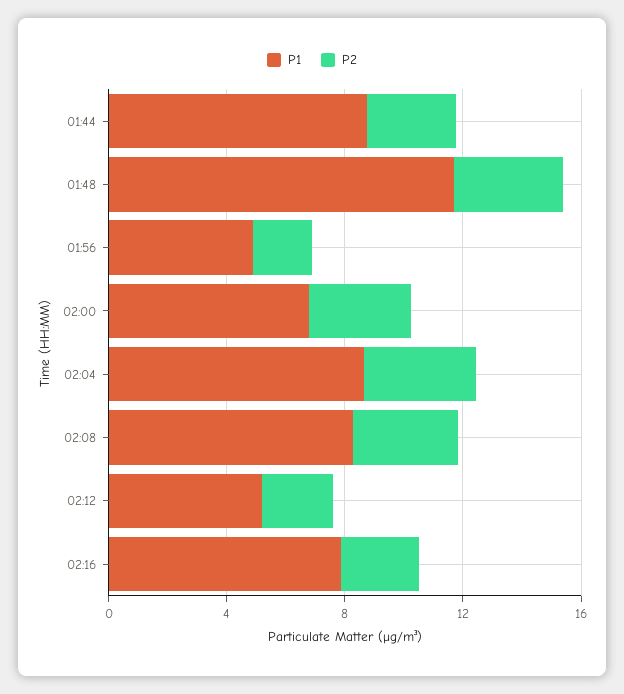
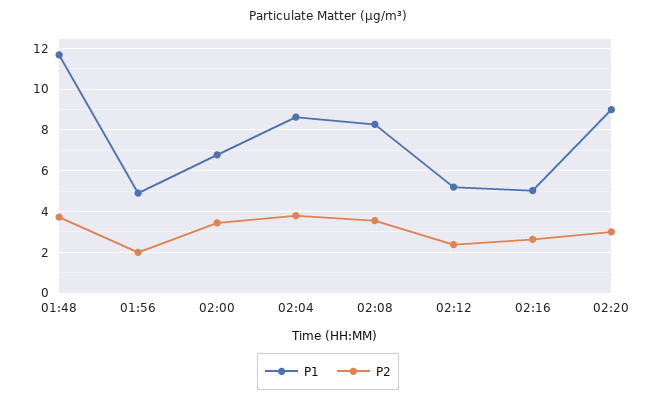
P1, 01:44: 9 -> none
P2, 01:44: 3 -> none
P1, 02:16: 8 -> 5
P1, 02:20: none -> 9
P2, 02:20: none -> 3

